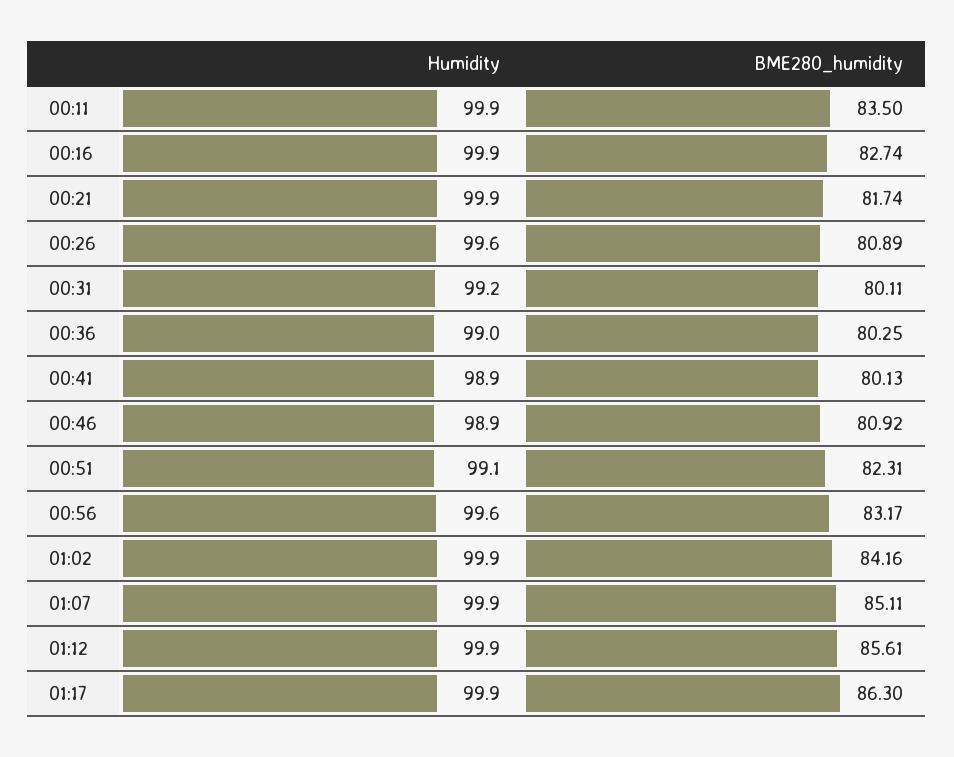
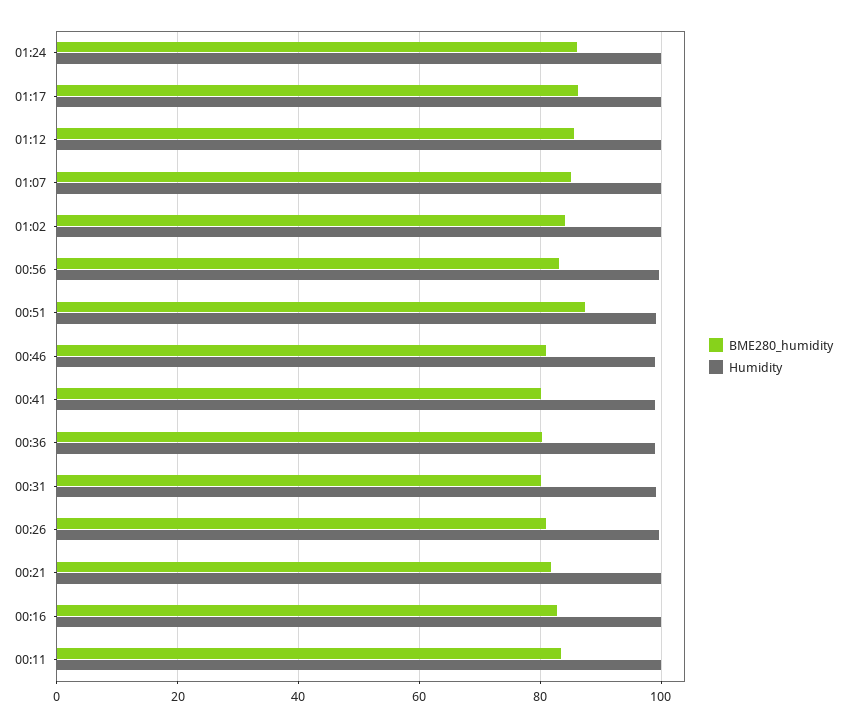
BME280_humidity, 00:51: 82.31 -> 88
BME280_humidity, 01:24: none -> 86
Humidity, 01:24: none -> 100

